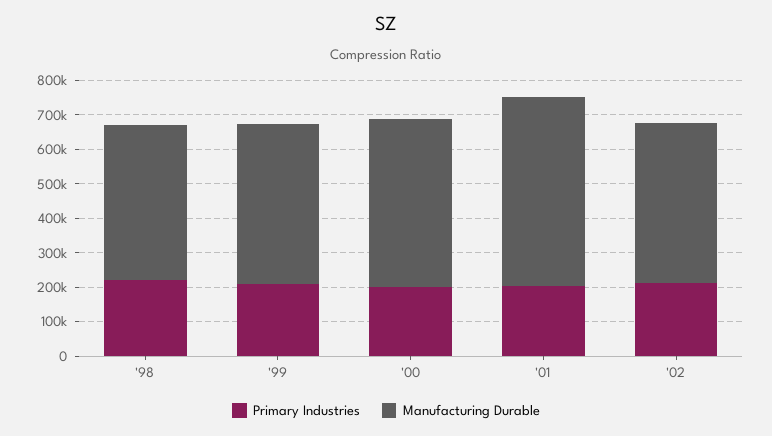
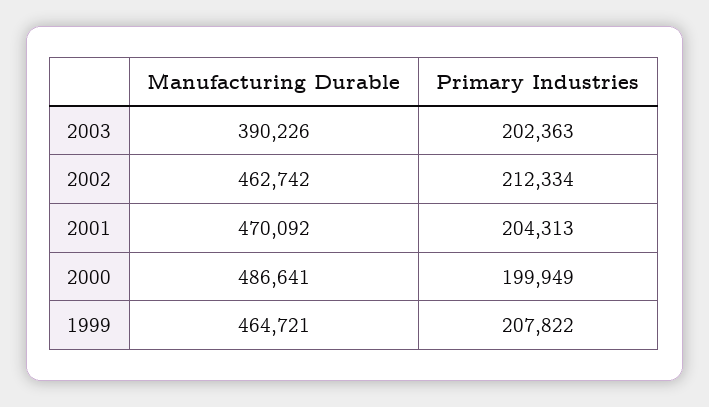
Primary Industries, '98: 225000 -> none
Manufacturing Durable, '98: 450000 -> none
Manufacturing Durable, '01: 550000 -> 470092
Manufacturing Durable, 2003: none -> 390226
Primary Industries, 2003: none -> 202363

